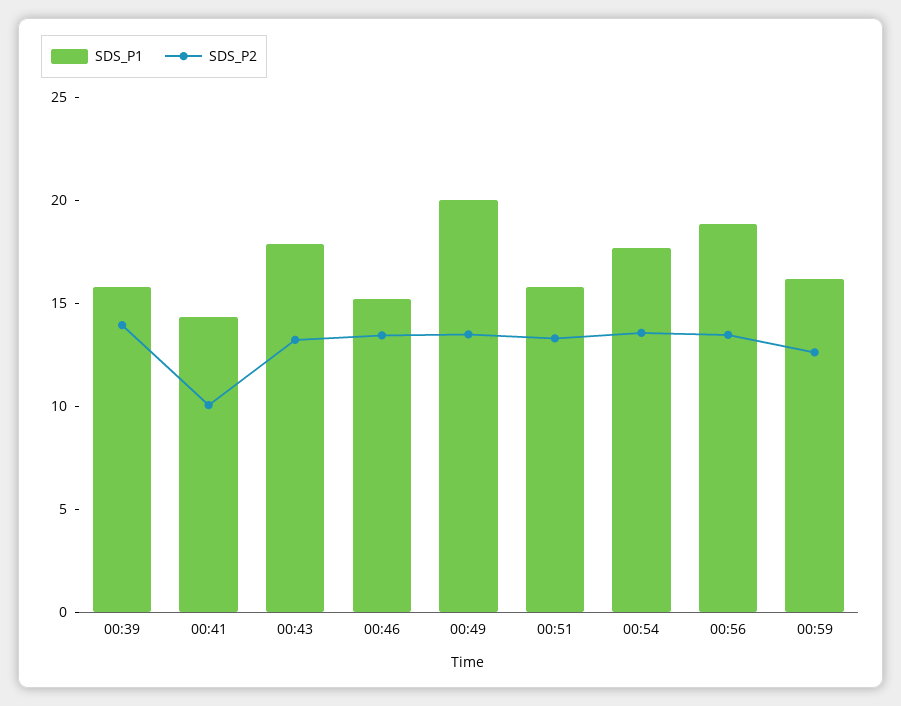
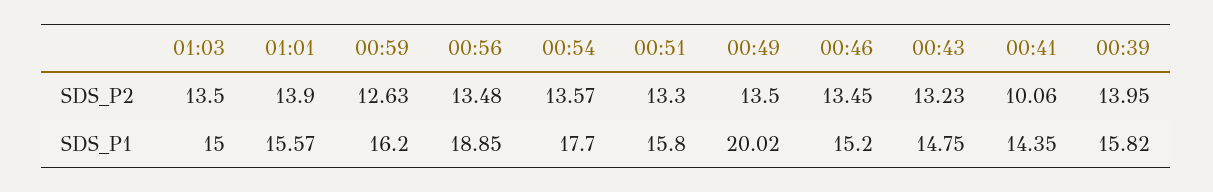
SDS_P1, 00:43: 18 -> 14.75
SDS_P2, 01:03: none -> 13.5
SDS_P2, 01:01: none -> 13.9
SDS_P1, 01:03: none -> 15
SDS_P1, 01:01: none -> 15.57

